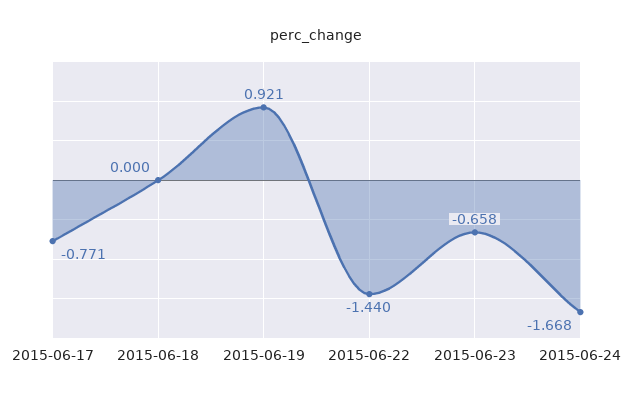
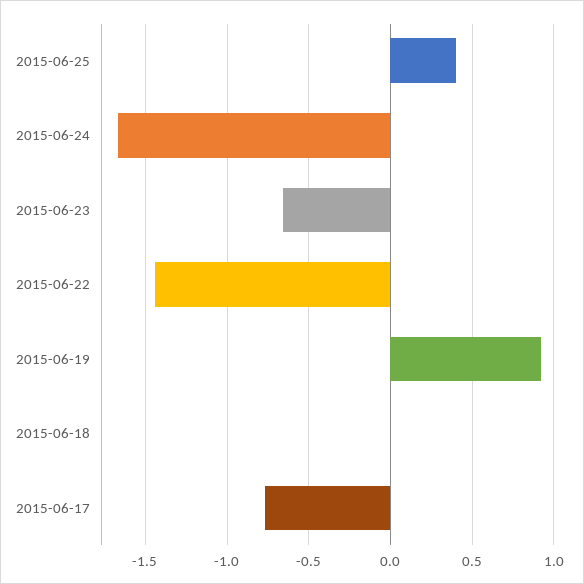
2015-06-25: none -> 0.4

